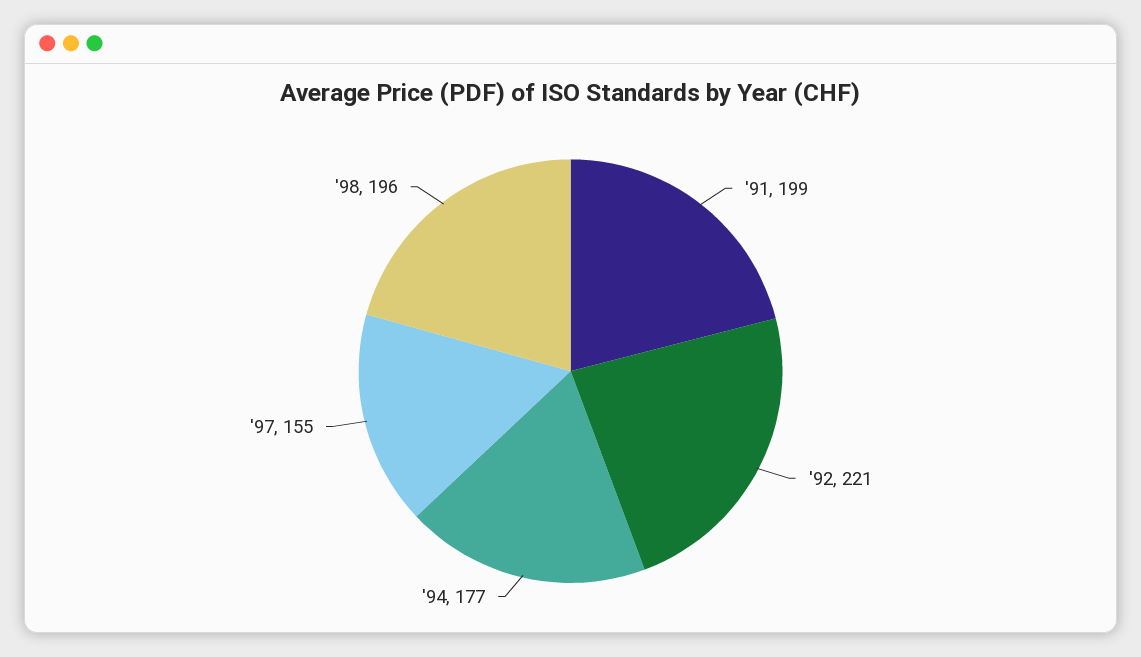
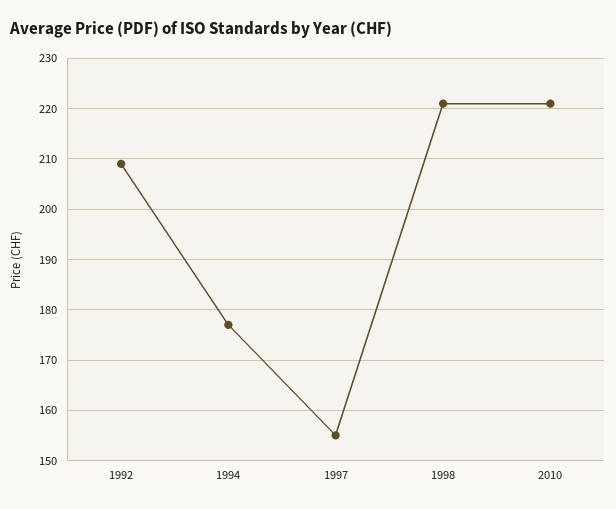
'91: 199 -> none
'92: 221 -> 210
'98: 196 -> 220
2010: none -> 220

